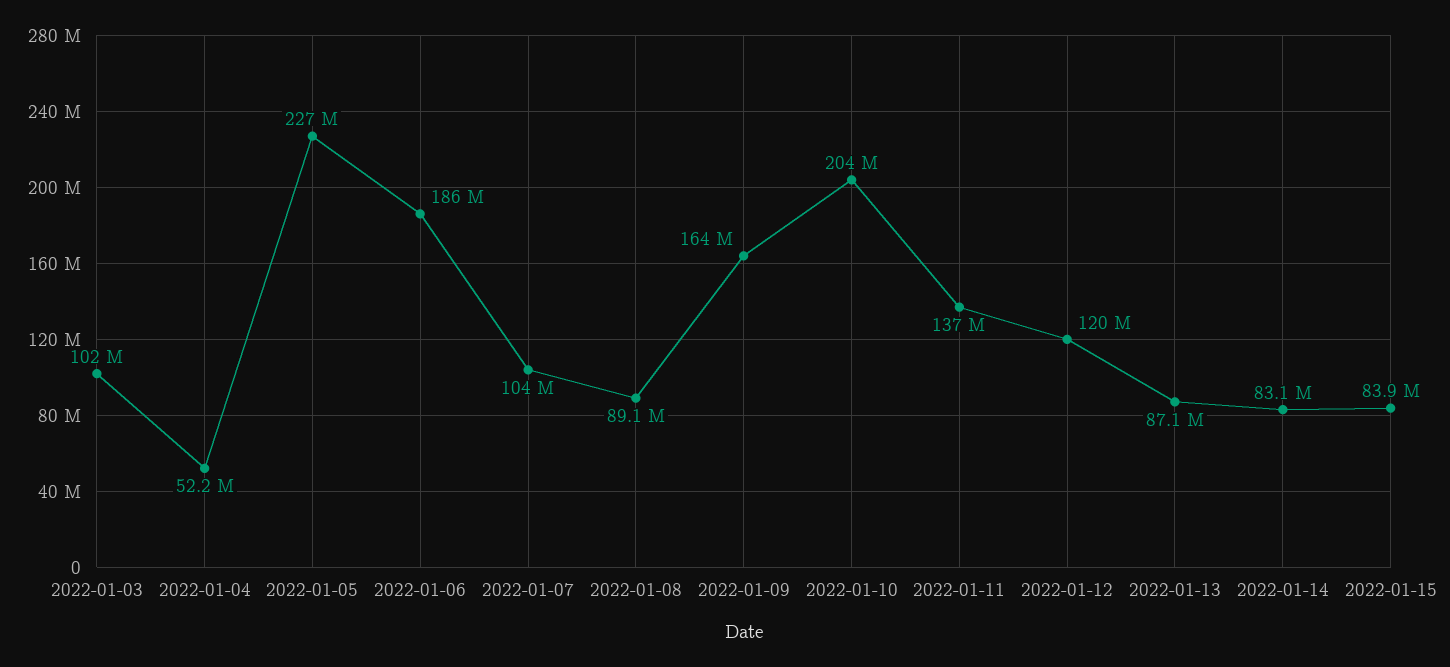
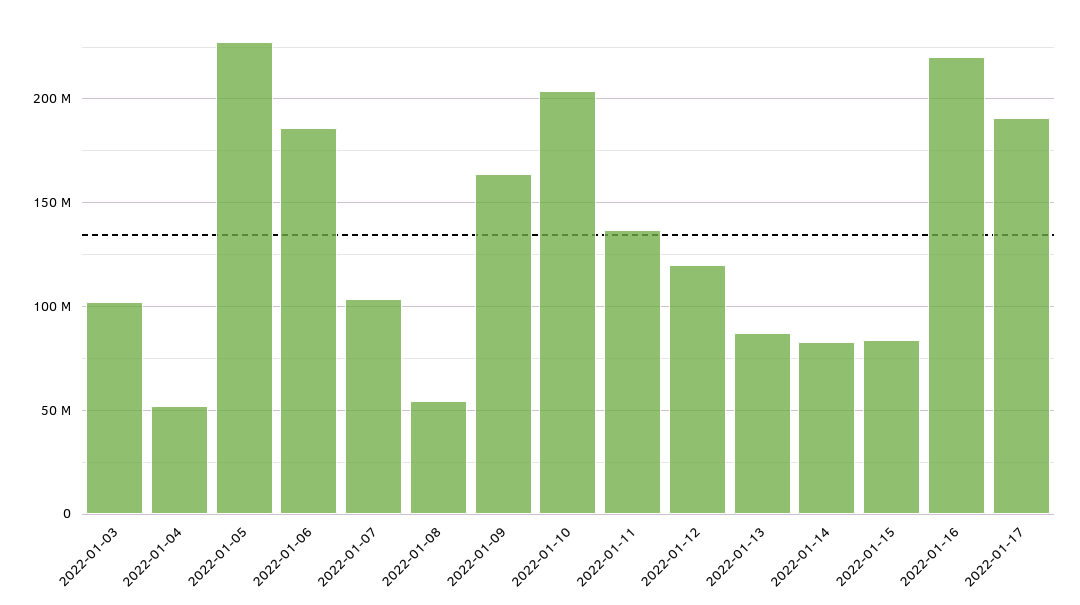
2022-01-08: 89100000 -> 55000000
2022-01-16: none -> 220000000
2022-01-17: none -> 190000000

